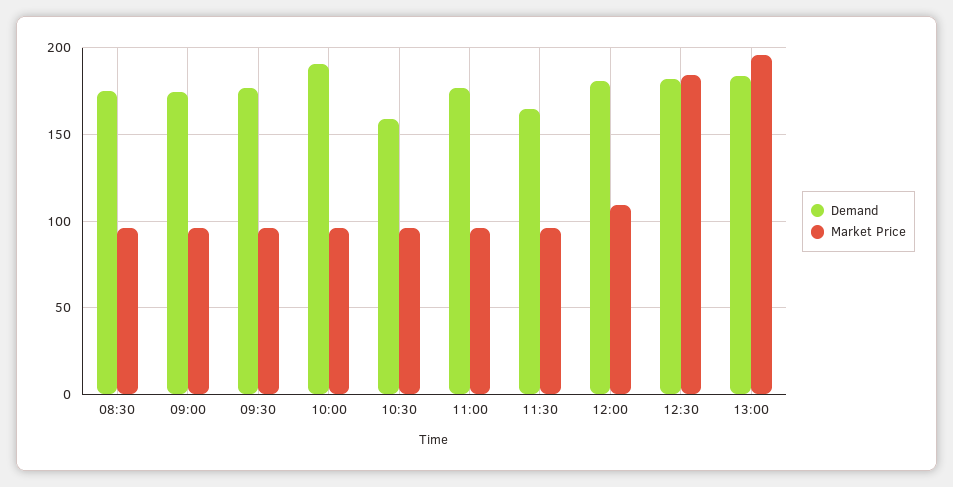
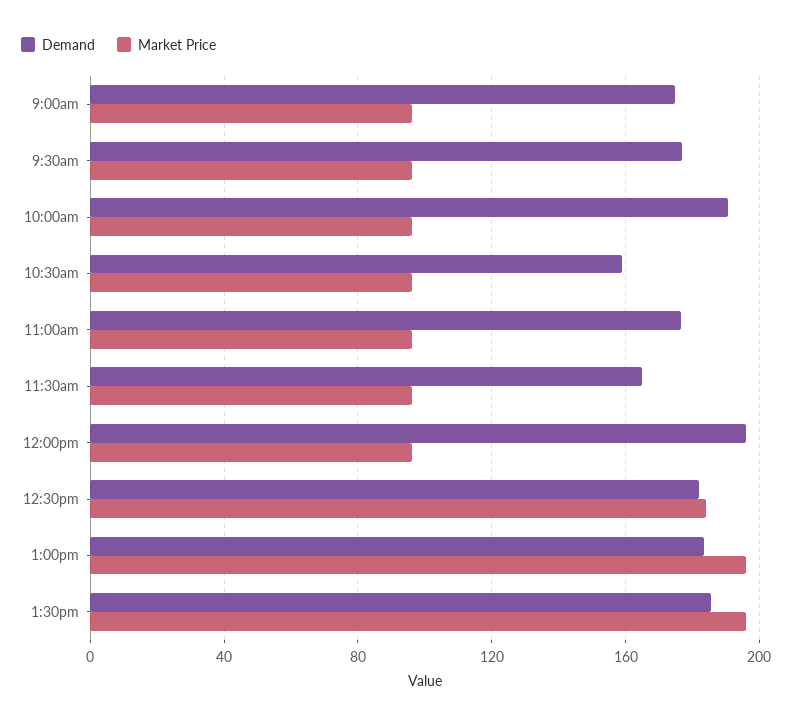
Demand, 08:30: 175 -> none
Market Price, 08:30: 95 -> none
Demand, 12:00: 180 -> 195
Market Price, 12:00: 110 -> 95
Demand, 1:30pm: none -> 185
Market Price, 1:30pm: none -> 195

